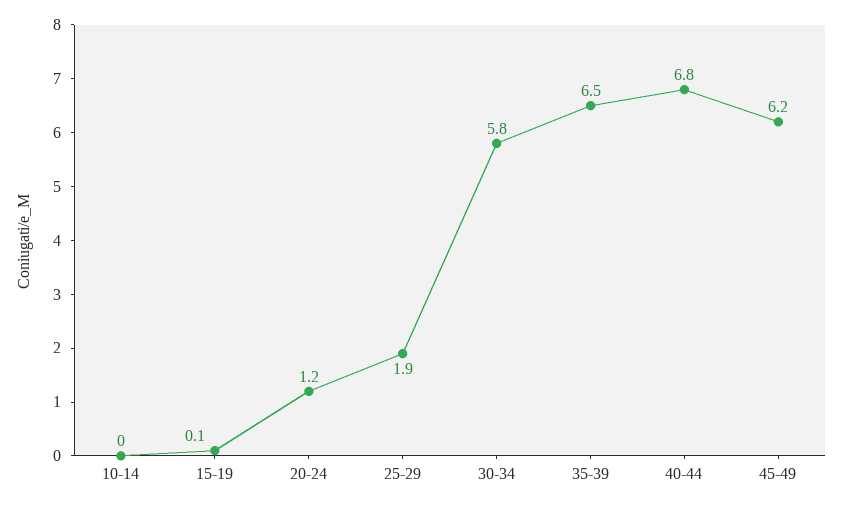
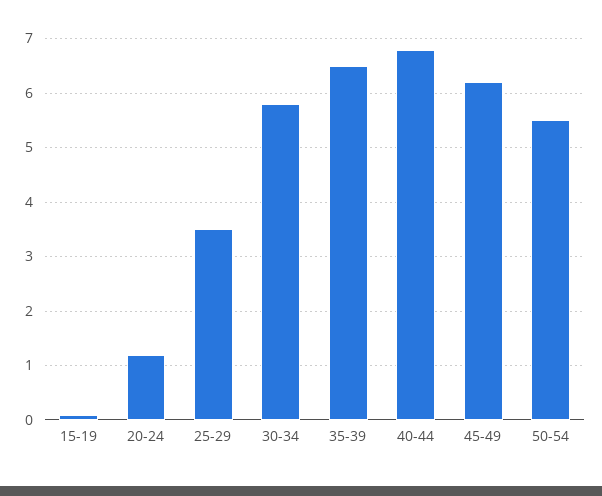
10-14: 0 -> none
25-29: 1.9 -> 3.5
50-54: none -> 5.5

